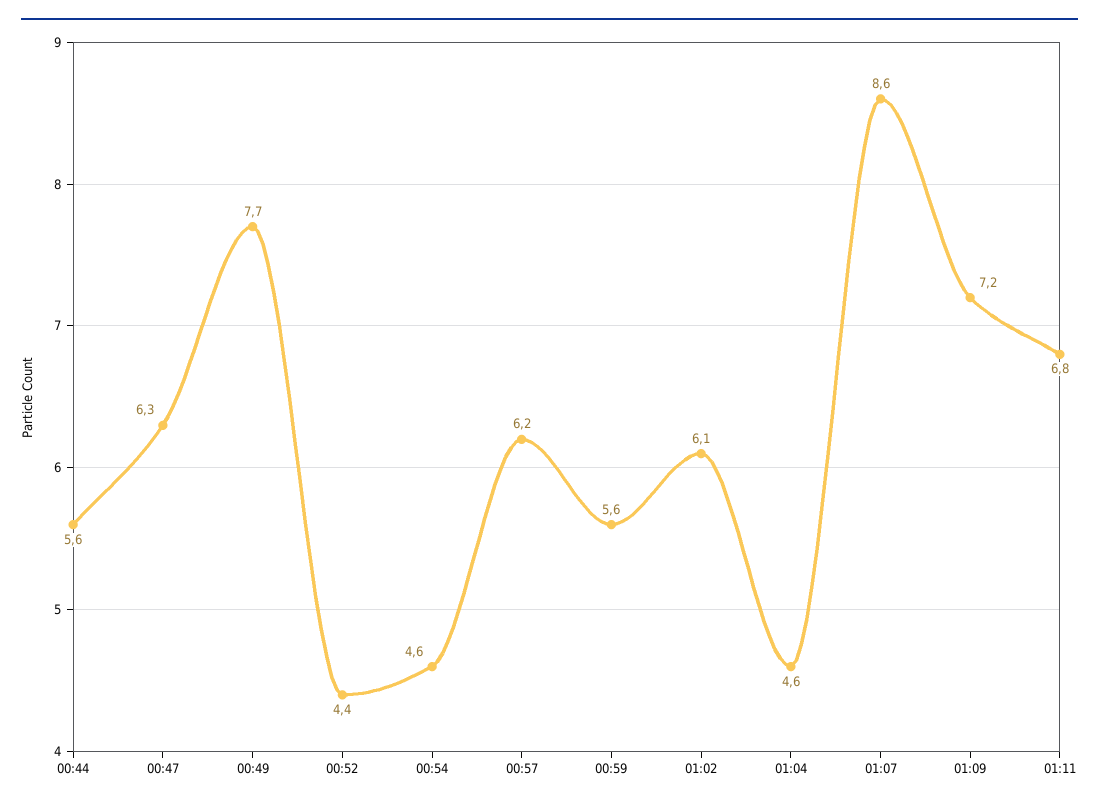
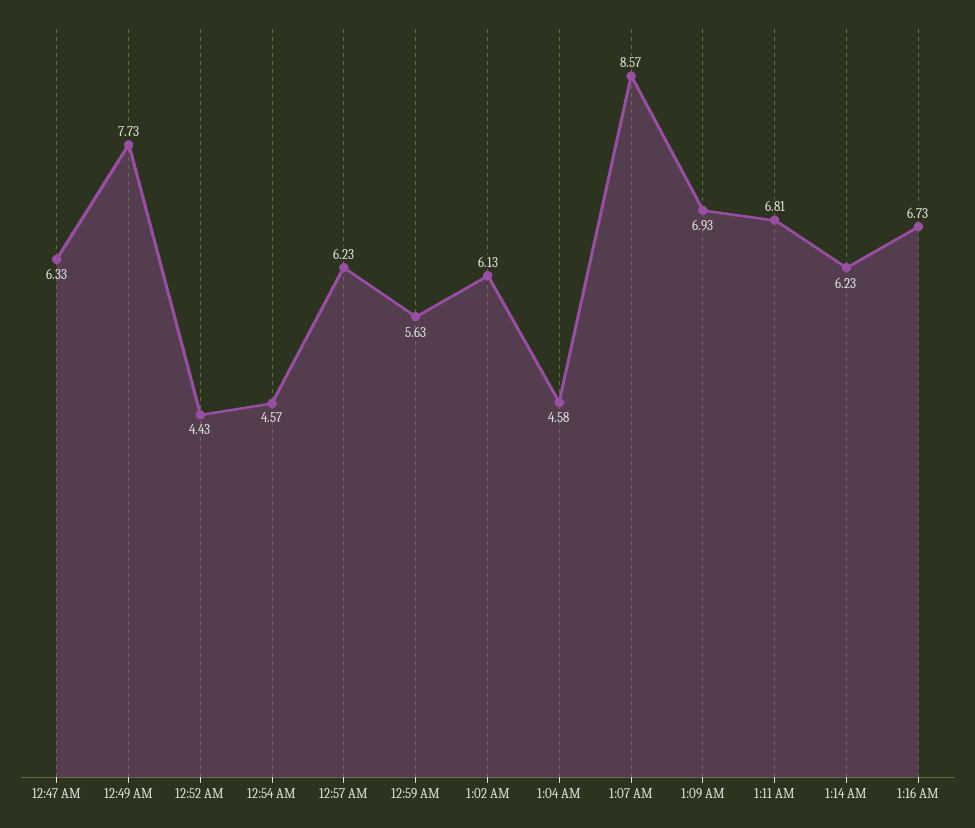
00:44: 5.6 -> none
01:09: 7.2 -> 6.93
1:14 AM: none -> 6.23
1:16 AM: none -> 6.73

